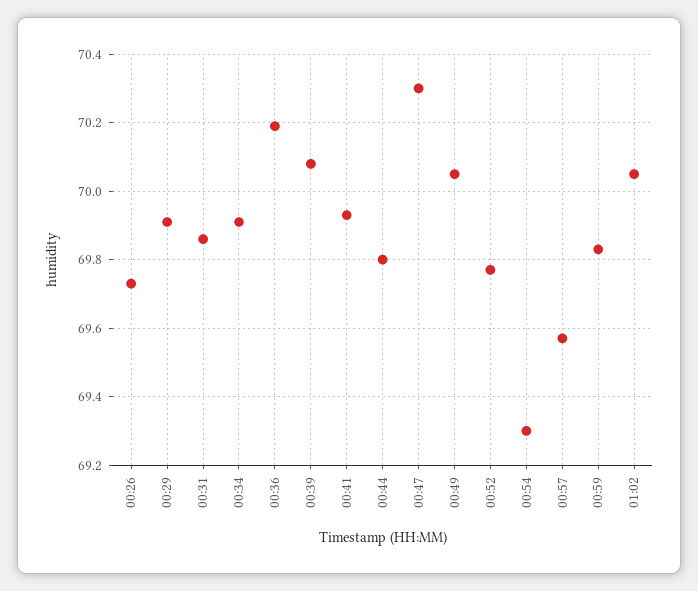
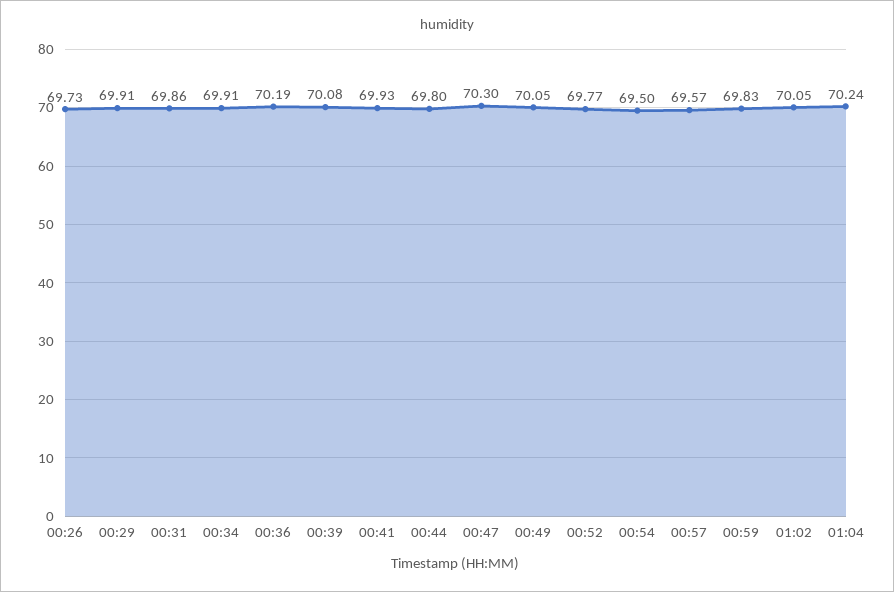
00:54: 69.3 -> 69.5
01:04: none -> 70.24

